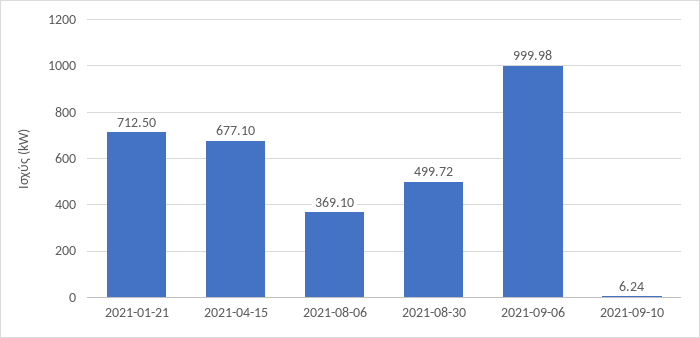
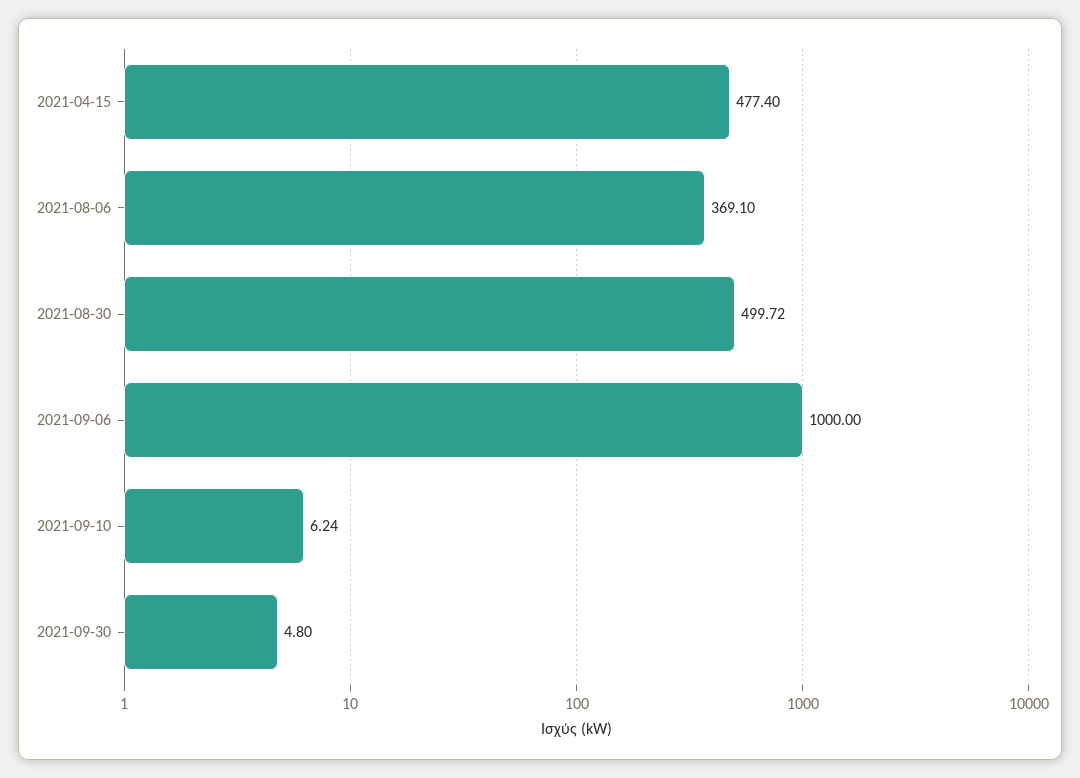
2021-01-21: 712.5 -> none
2021-04-15: 677.1 -> 477.4
2021-09-06: 999.98 -> 1000
2021-09-30: none -> 4.8

